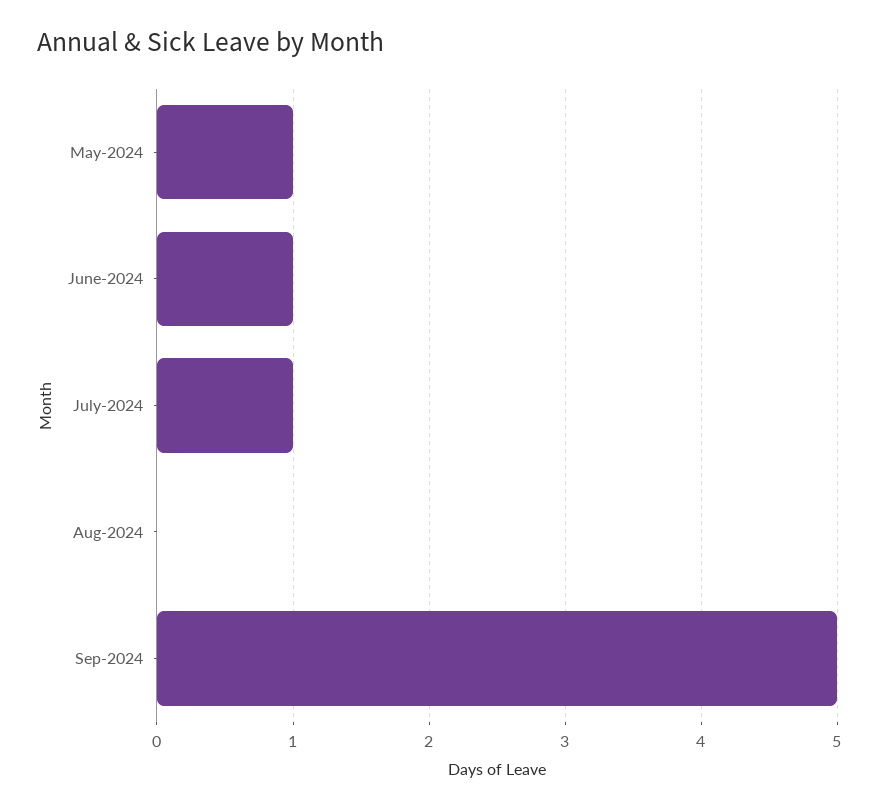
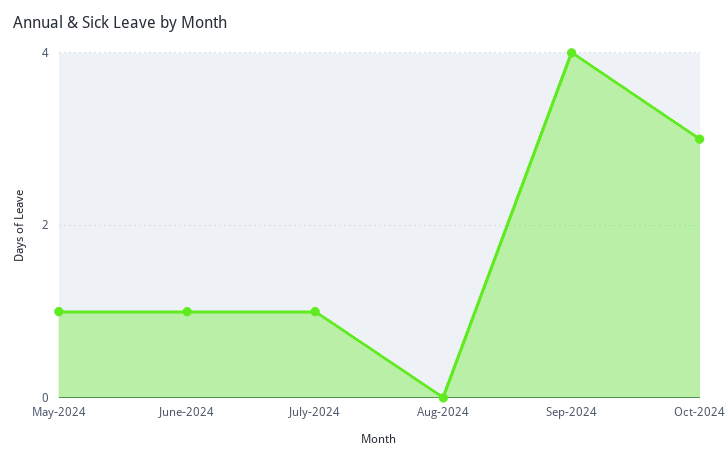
Sep-2024: 5 -> 4
Oct-2024: none -> 3

